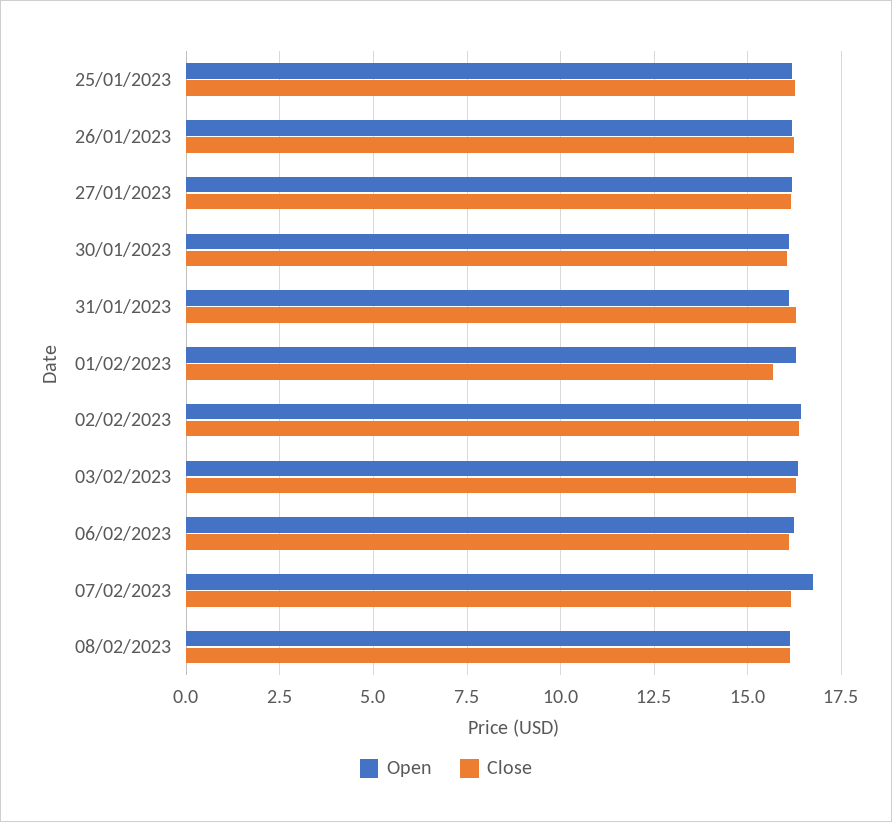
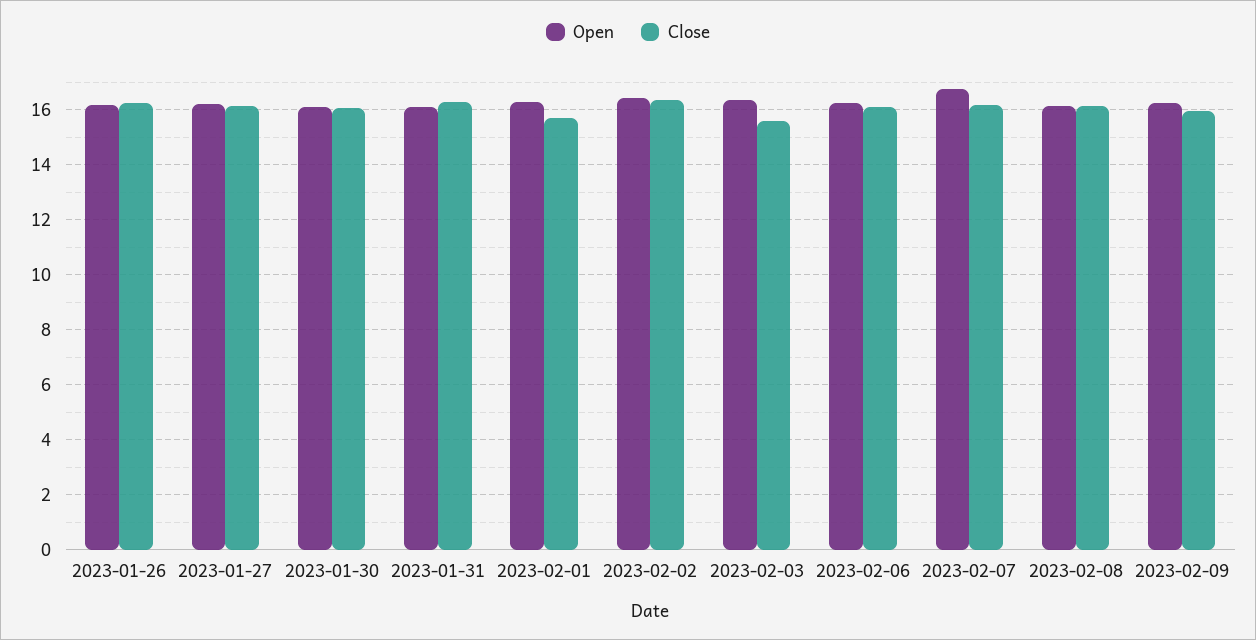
Open, 25/01/2023: 16.25 -> none
Close, 25/01/2023: 16.25 -> none
Close, 03/02/2023: 16.25 -> 15.5
Open, 2023-02-09: none -> 16.25
Close, 2023-02-09: none -> 16

